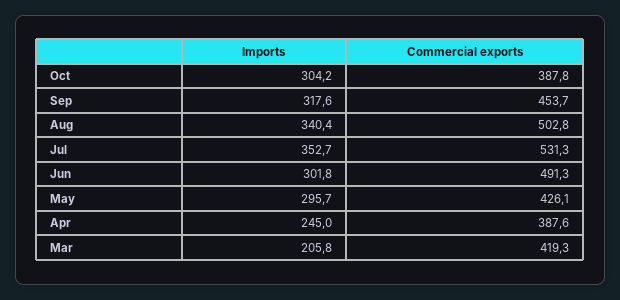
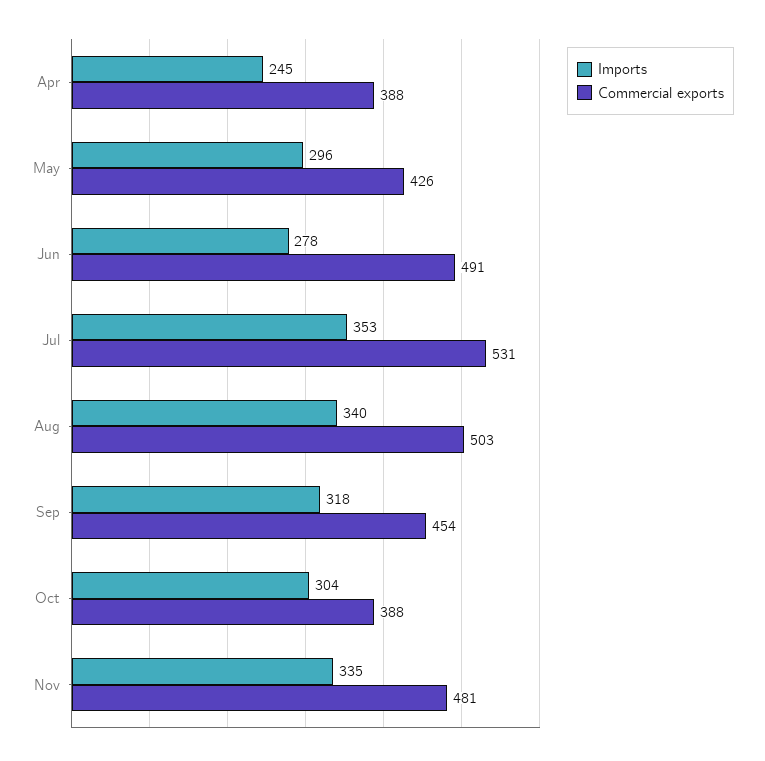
Imports, Jun: 301.8 -> 278
Imports, Mar: 205.8 -> none
Commercial exports, Mar: 419.3 -> none
Imports, Nov: none -> 335
Commercial exports, Nov: none -> 481

